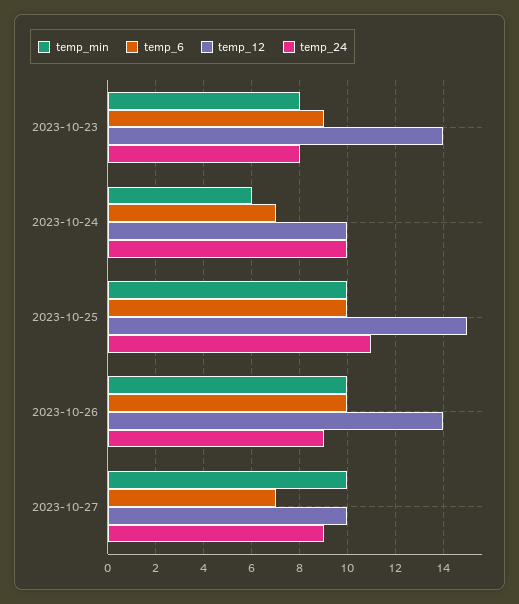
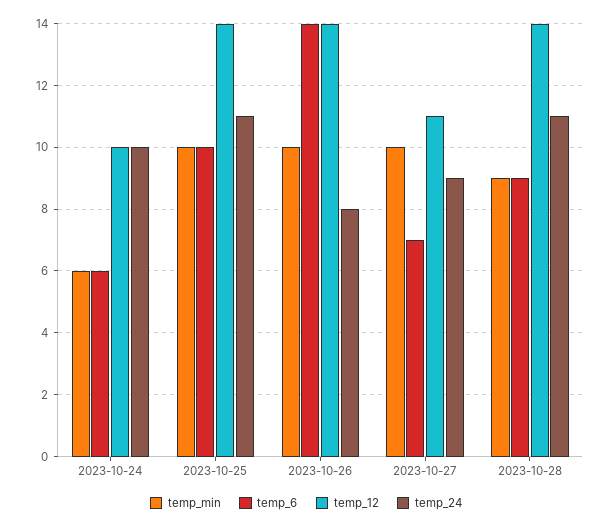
temp_min, 2023-10-23: 8 -> none
temp_6, 2023-10-23: 9 -> none
temp_12, 2023-10-23: 14 -> none
temp_24, 2023-10-23: 8 -> none
temp_6, 2023-10-24: 7 -> 6
temp_12, 2023-10-25: 15 -> 14
temp_6, 2023-10-26: 10 -> 14
temp_24, 2023-10-26: 9 -> 8
temp_12, 2023-10-27: 10 -> 11
temp_min, 2023-10-28: none -> 9
temp_6, 2023-10-28: none -> 9
temp_12, 2023-10-28: none -> 14
temp_24, 2023-10-28: none -> 11

